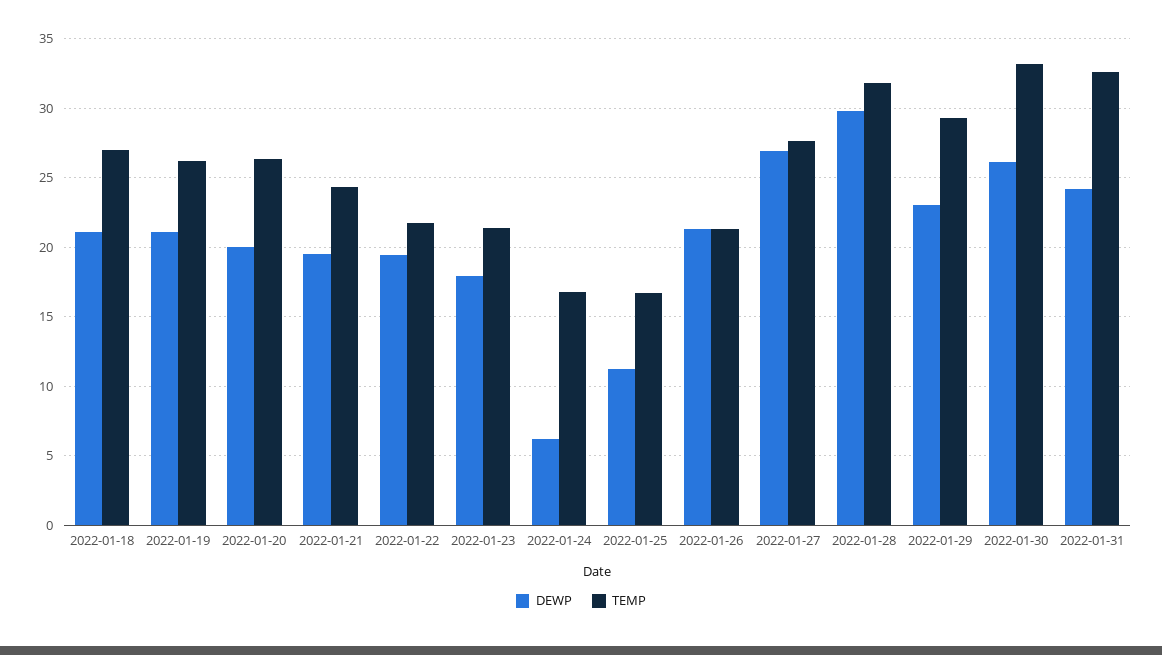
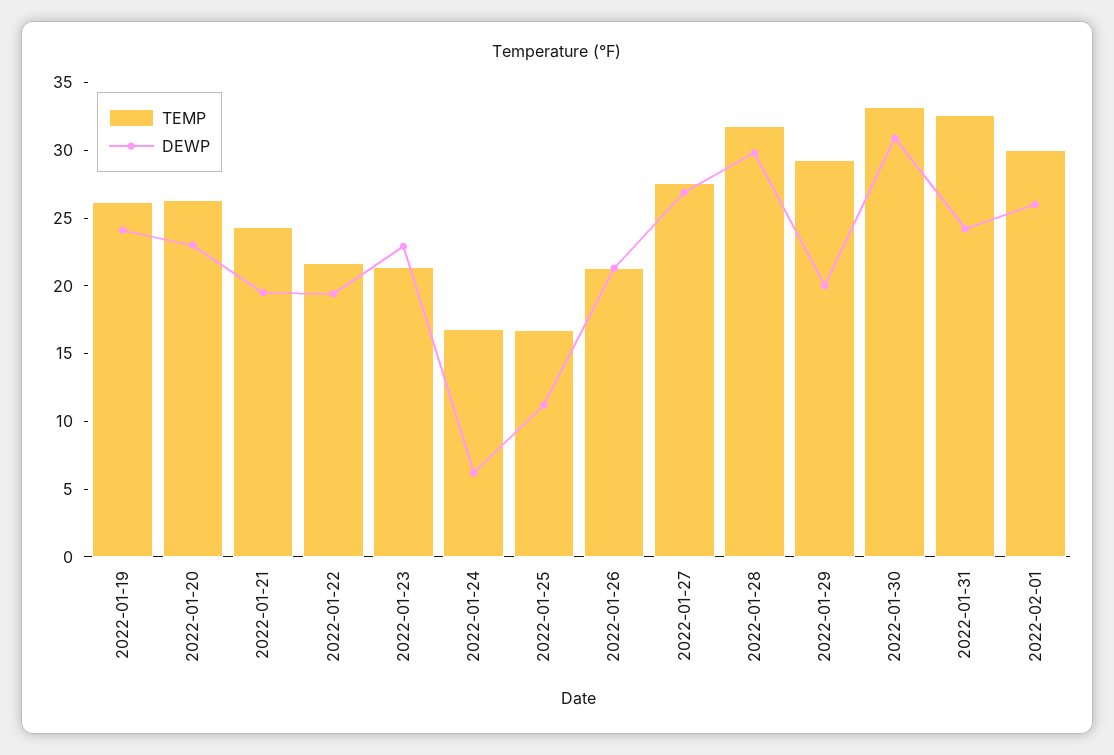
DEWP, 2022-01-18: 21 -> none
TEMP, 2022-01-18: 27 -> none
DEWP, 2022-01-19: 21 -> 24
DEWP, 2022-01-20: 20 -> 23
DEWP, 2022-01-23: 18 -> 23
DEWP, 2022-01-29: 23 -> 20
DEWP, 2022-01-30: 26 -> 31
TEMP, 2022-02-01: none -> 30
DEWP, 2022-02-01: none -> 26

